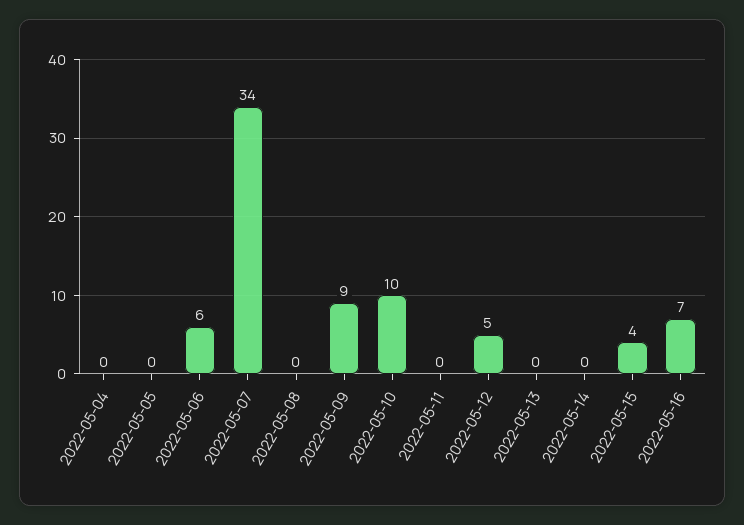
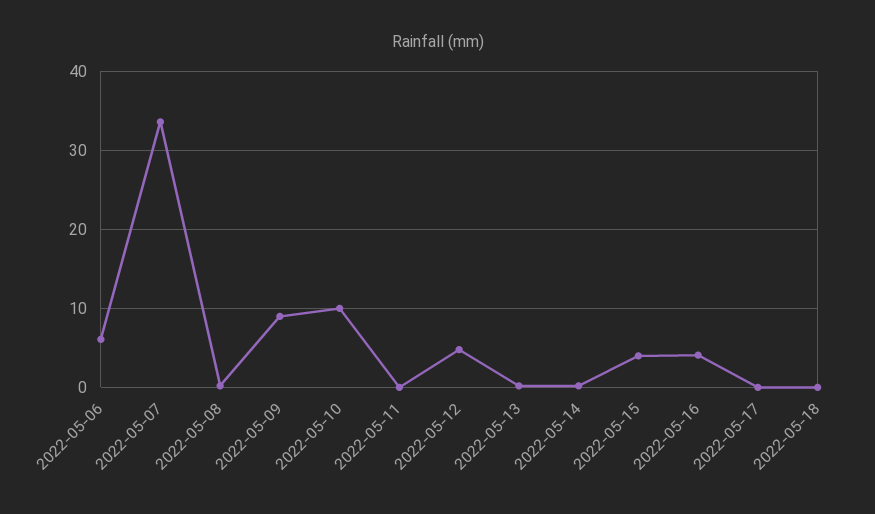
2022-05-04: 0 -> none
2022-05-05: 0 -> none
2022-05-16: 7 -> 4
2022-05-17: none -> 0
2022-05-18: none -> 0

